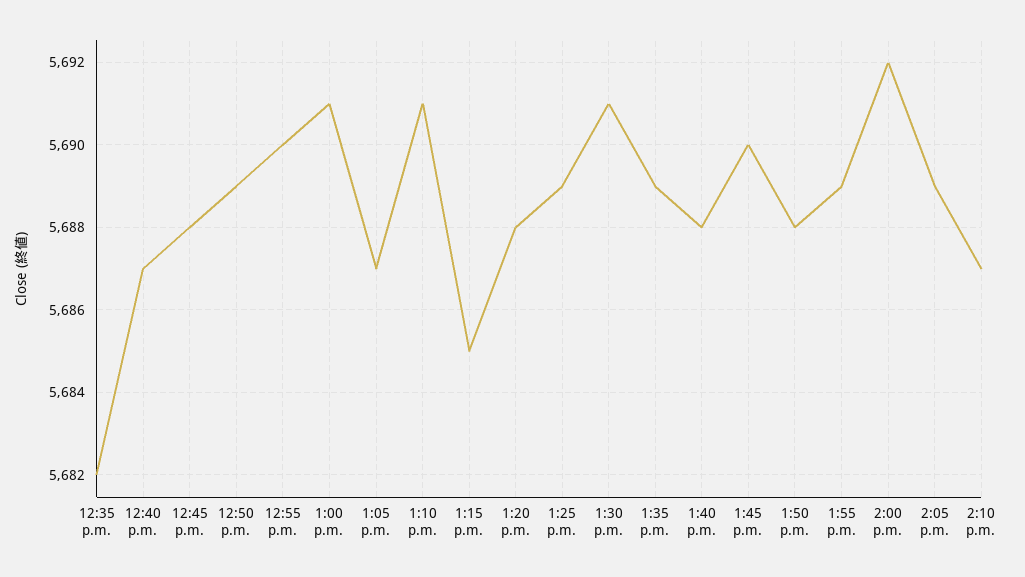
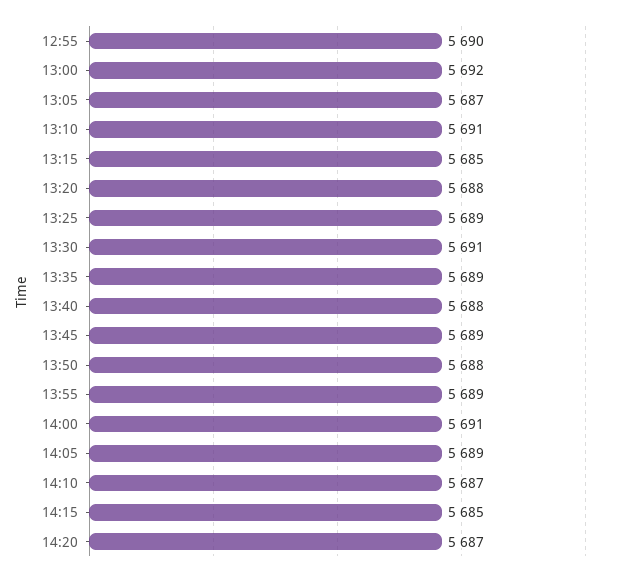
12:35 p.m.: 5682 -> none
12:40 p.m.: 5687 -> none
12:45 p.m.: 5688 -> none
12:50 p.m.: 5689 -> none
1:00 p.m.: 5691 -> 5692
1:45 p.m.: 5690 -> 5689
2:00 p.m.: 5692 -> 5691
14:15: none -> 5685
14:20: none -> 5687

